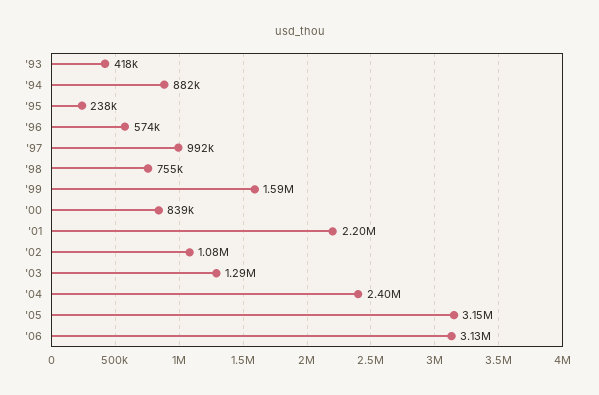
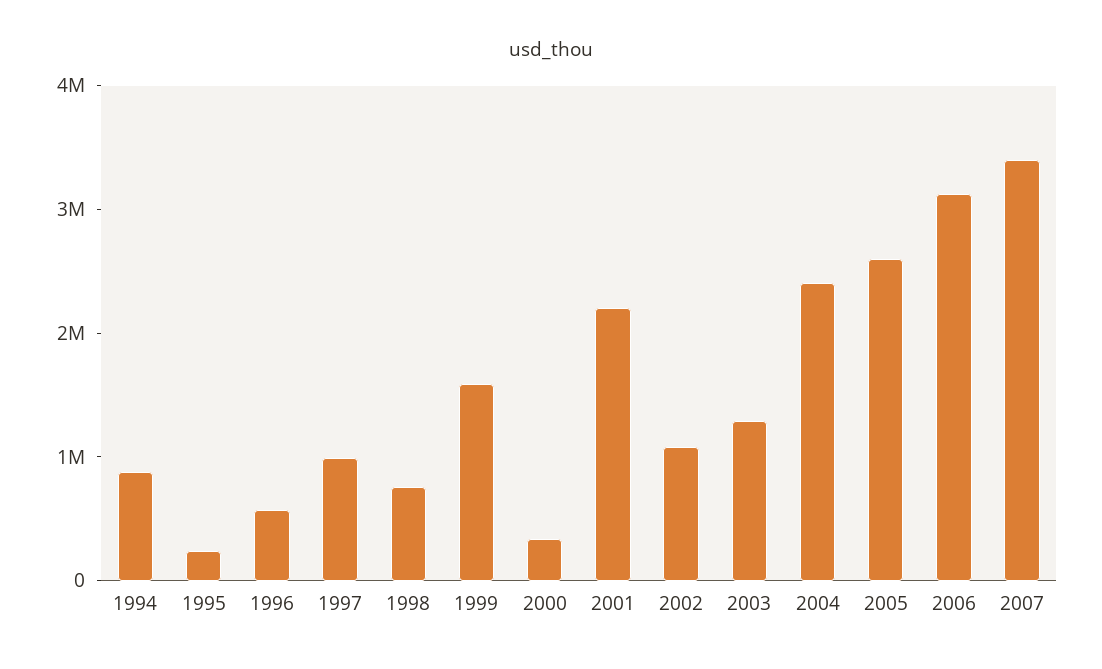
'93: 418000 -> none
'00: 839000 -> 400000
'05: 3150000 -> 2600000
2007: none -> 3400000

